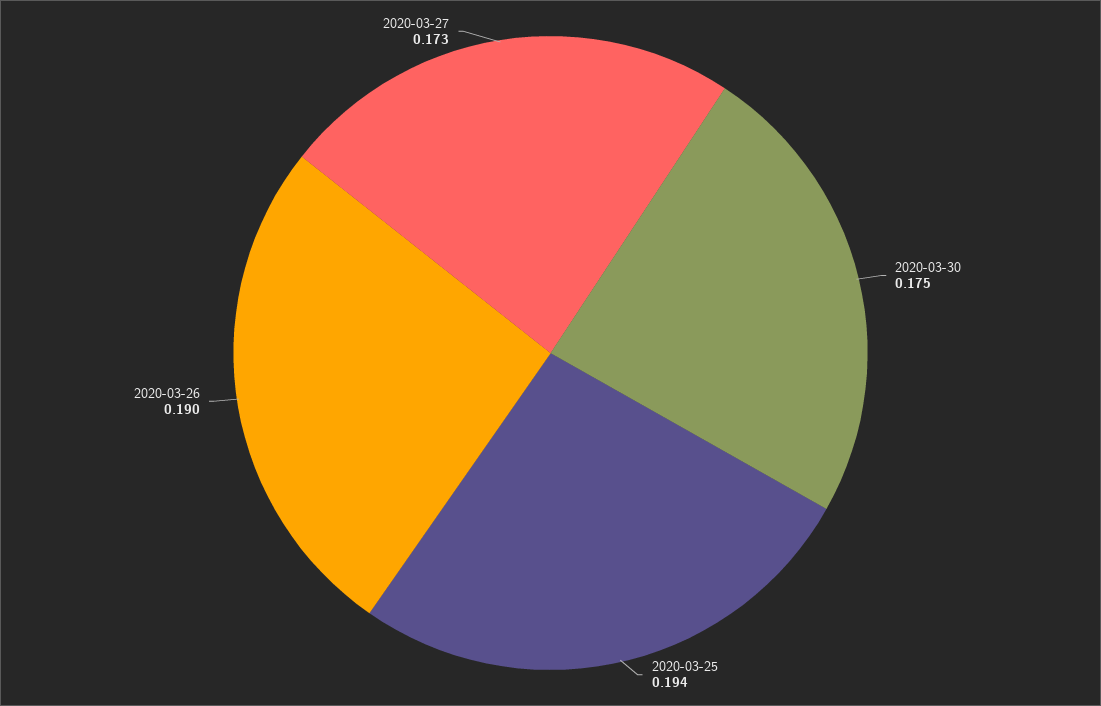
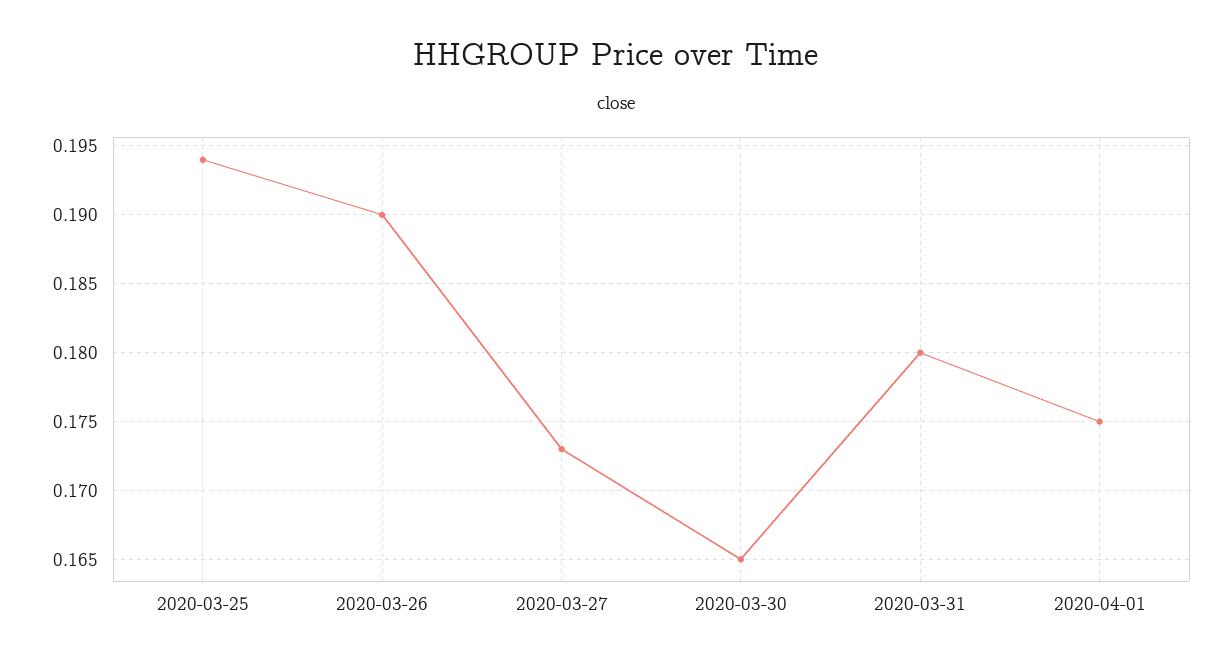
2020-03-30: 0.175 -> 0.165
2020-03-31: none -> 0.18
2020-04-01: none -> 0.175

